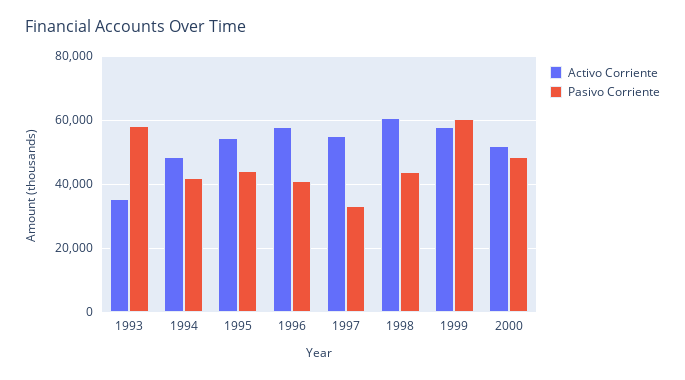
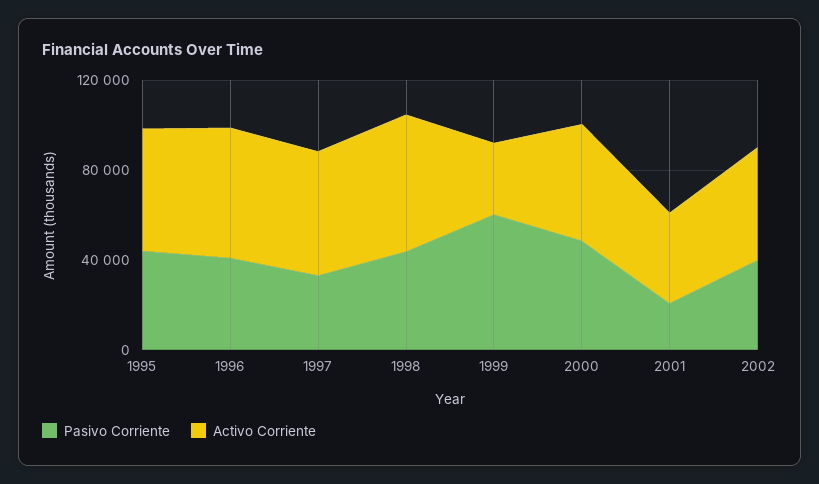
Activo Corriente, 1993: 36000 -> none
Pasivo Corriente, 1993: 58000 -> none
Activo Corriente, 1994: 48000 -> none
Pasivo Corriente, 1994: 42000 -> none
Activo Corriente, 1999: 58000 -> 30000
Pasivo Corriente, 2001: none -> 20000
Activo Corriente, 2001: none -> 40000
Pasivo Corriente, 2002: none -> 40000
Activo Corriente, 2002: none -> 50000

